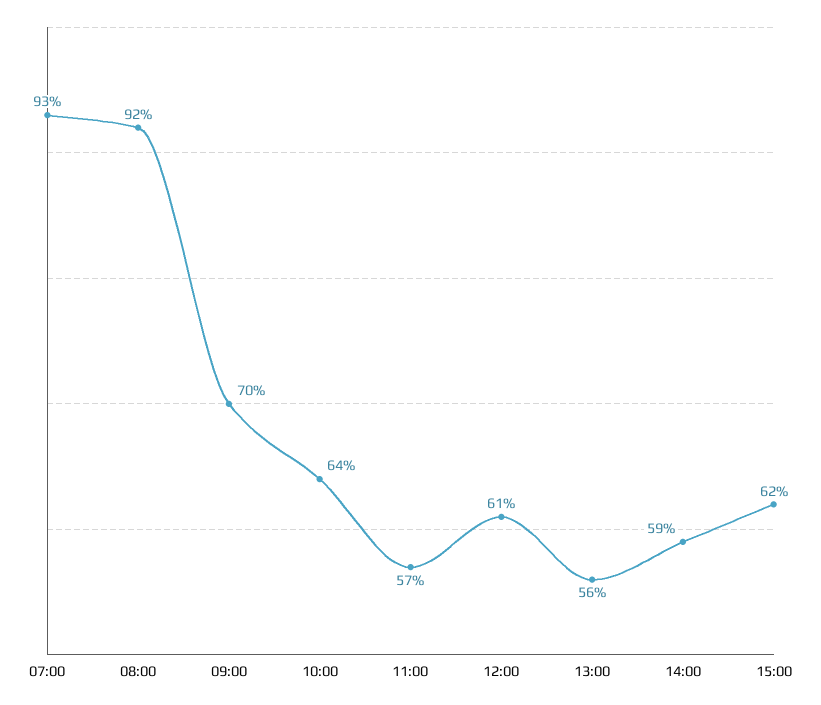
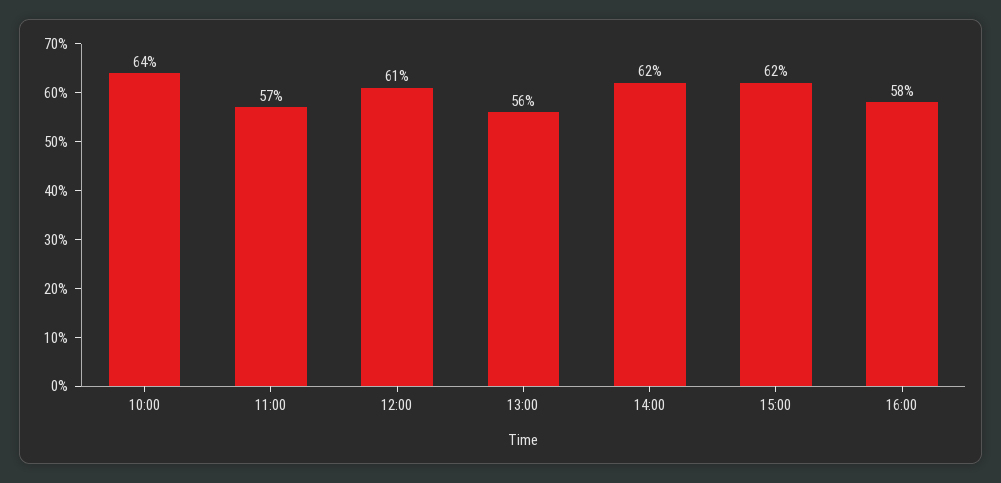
07:00: 93 -> none
08:00: 92 -> none
09:00: 70 -> none
14:00: 59 -> 62
16:00: none -> 58

